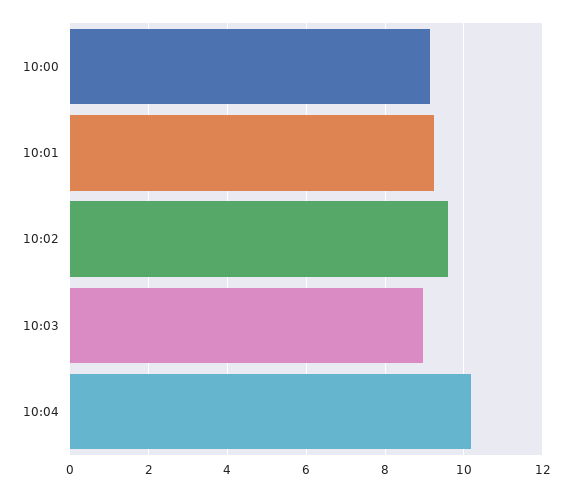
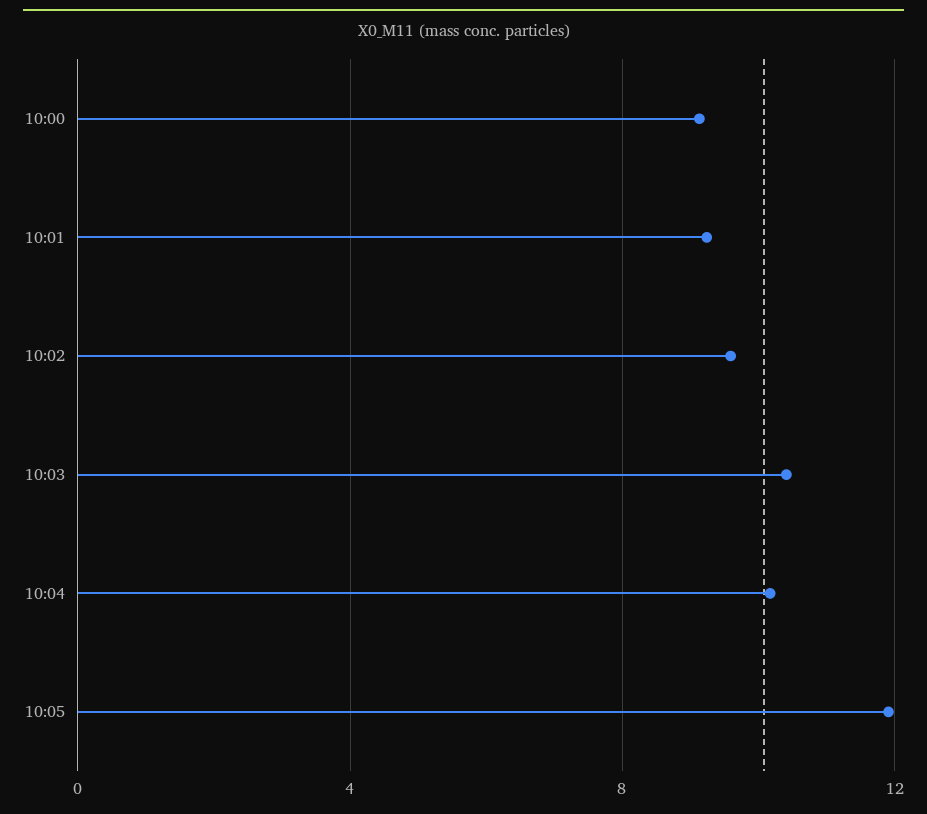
10:03: 9 -> 10.5
10:05: none -> 12

